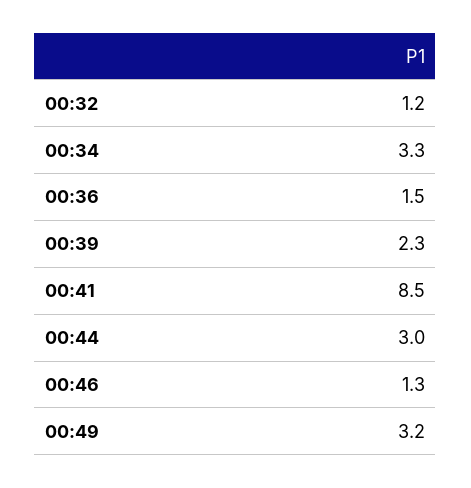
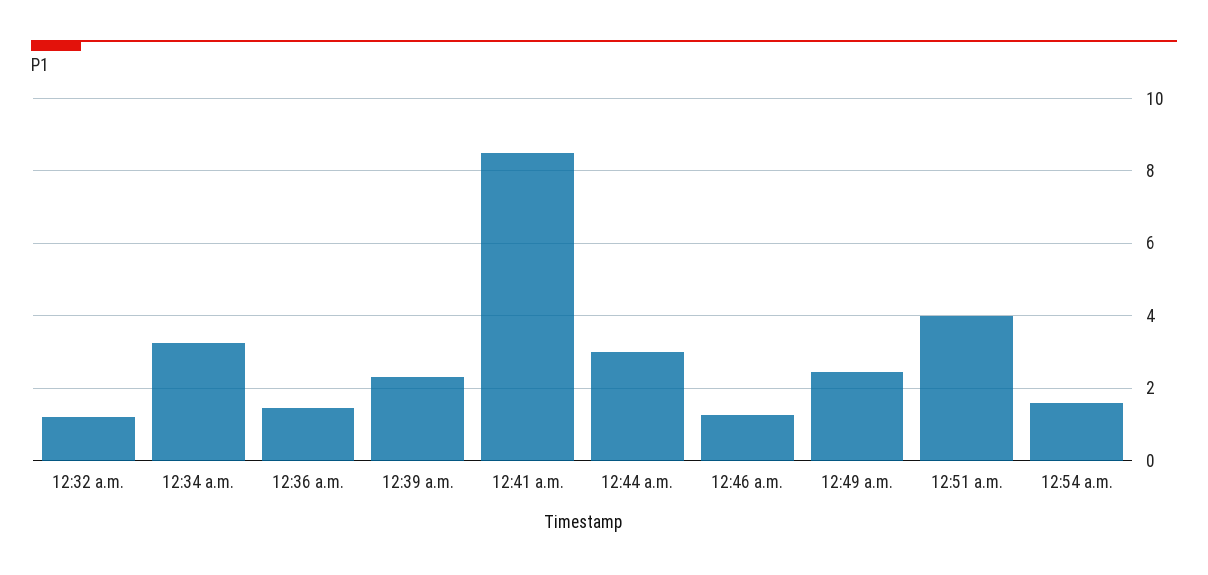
00:49: 3.2 -> 2.4
12:51 a.m.: none -> 4
12:54 a.m.: none -> 1.6

